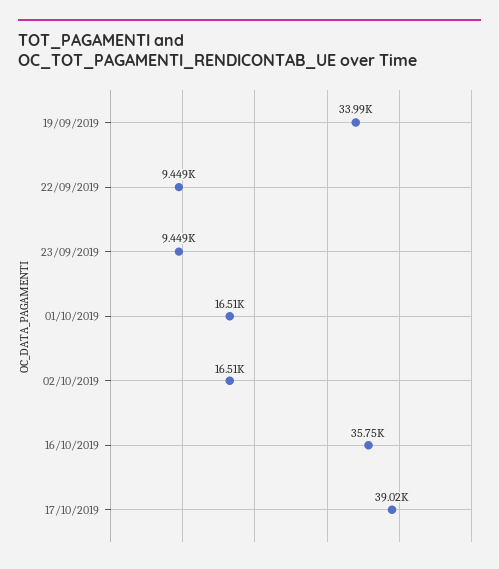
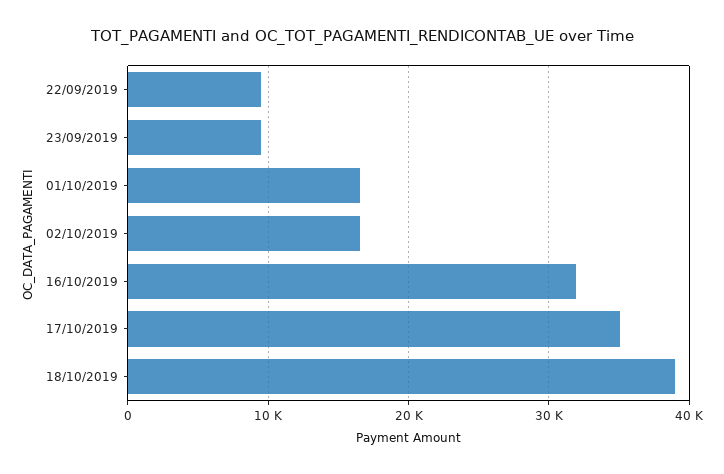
19/09/2019: 33990 -> none
16/10/2019: 35750 -> 32000
17/10/2019: 39020 -> 35000
18/10/2019: none -> 39000

